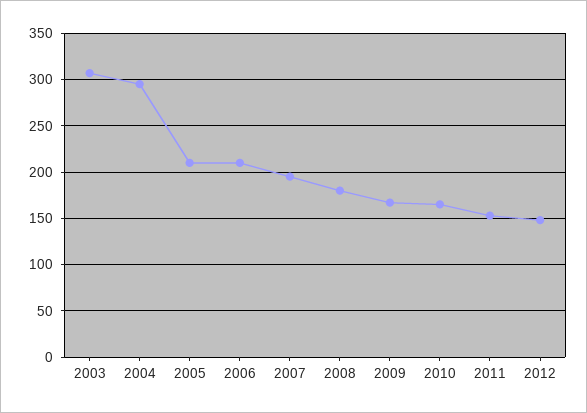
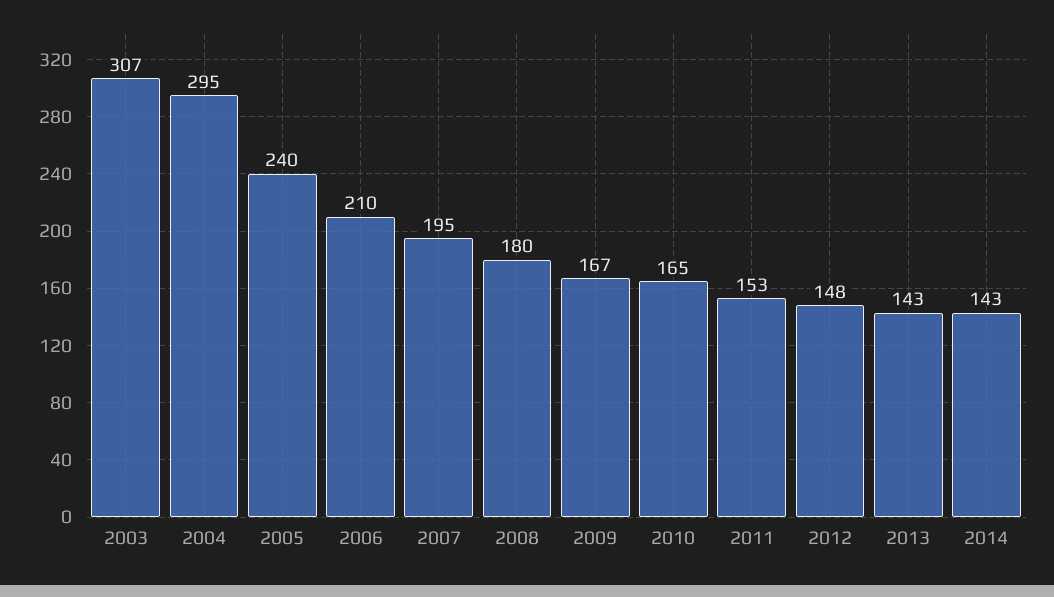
2005: 210 -> 240
2013: none -> 143
2014: none -> 143

